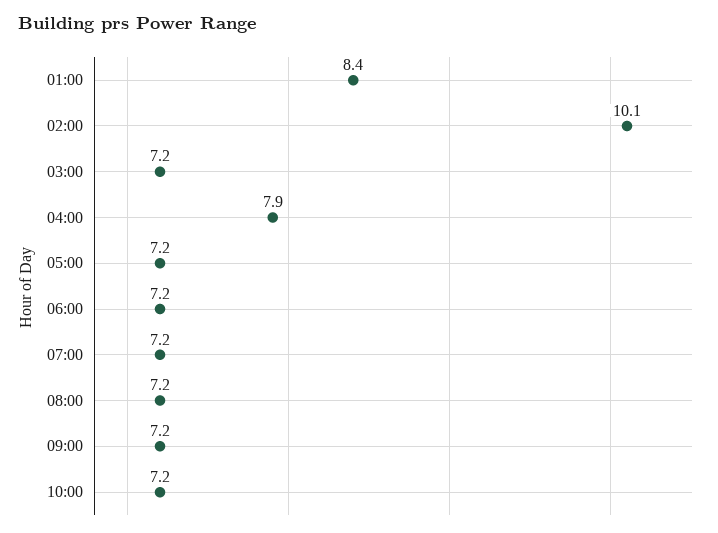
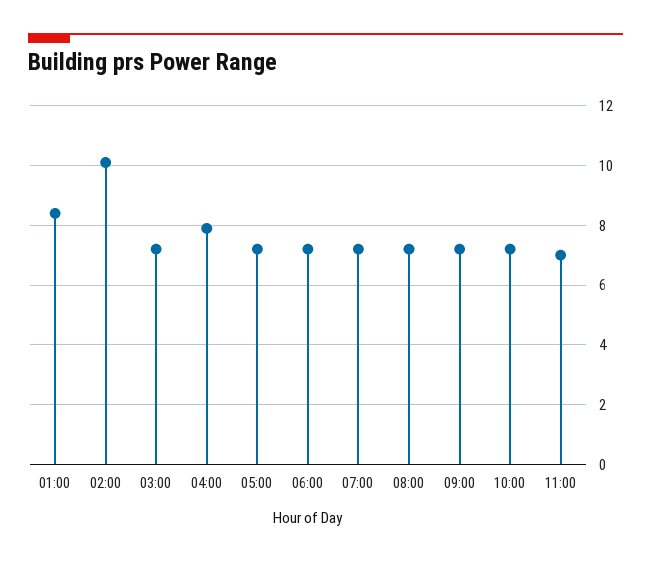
11:00: none -> 7

